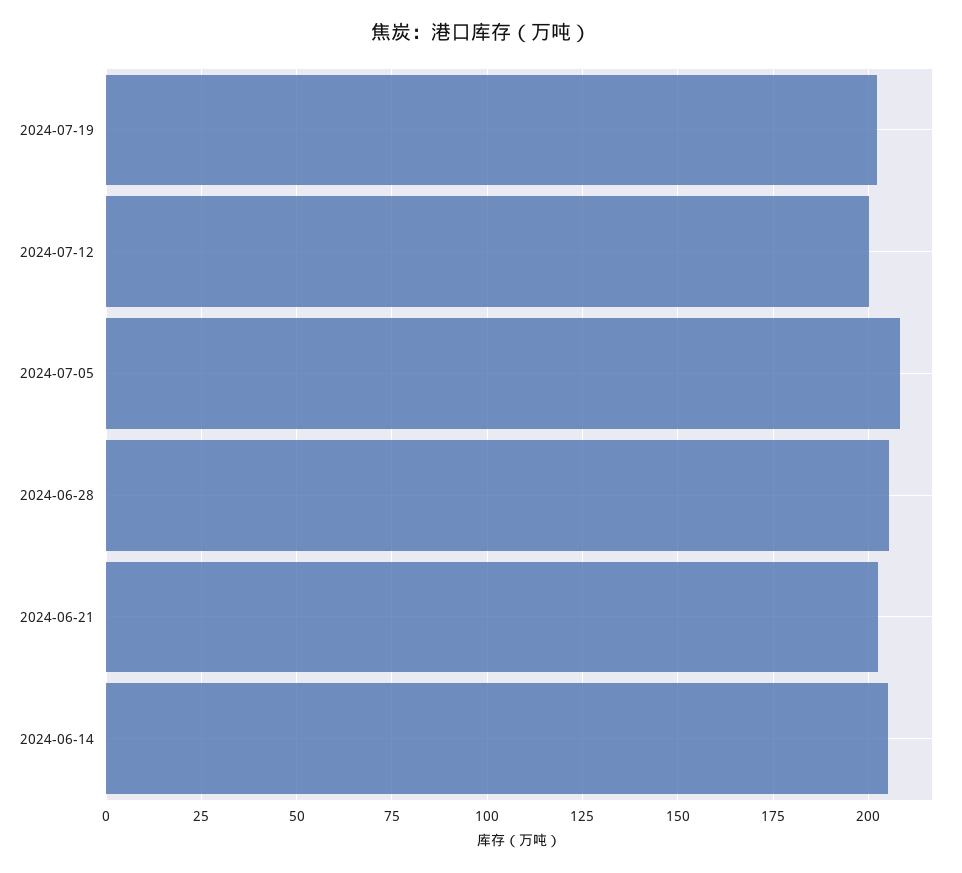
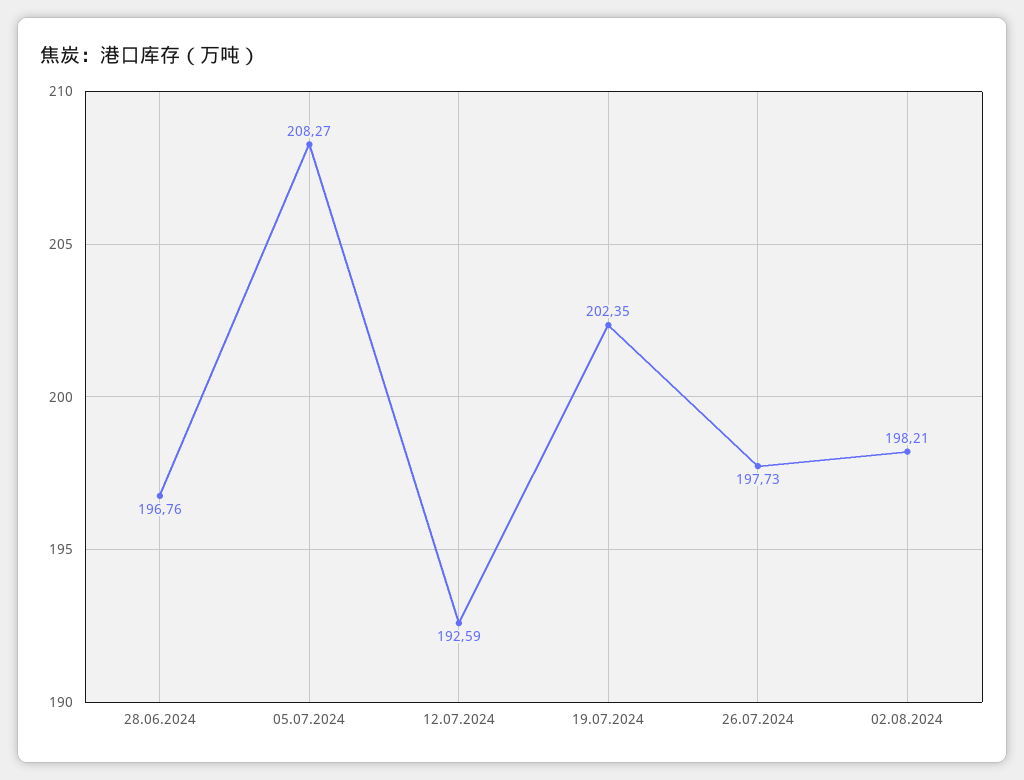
2024-07-12: 200 -> 192.59
2024-06-28: 205 -> 196.76
2024-06-21: 202.5 -> none
2024-06-14: 205 -> none
26.07.2024: none -> 197.73
02.08.2024: none -> 198.21

